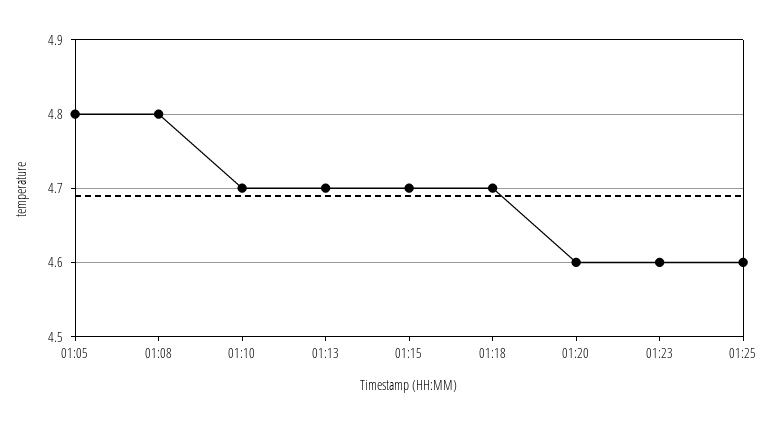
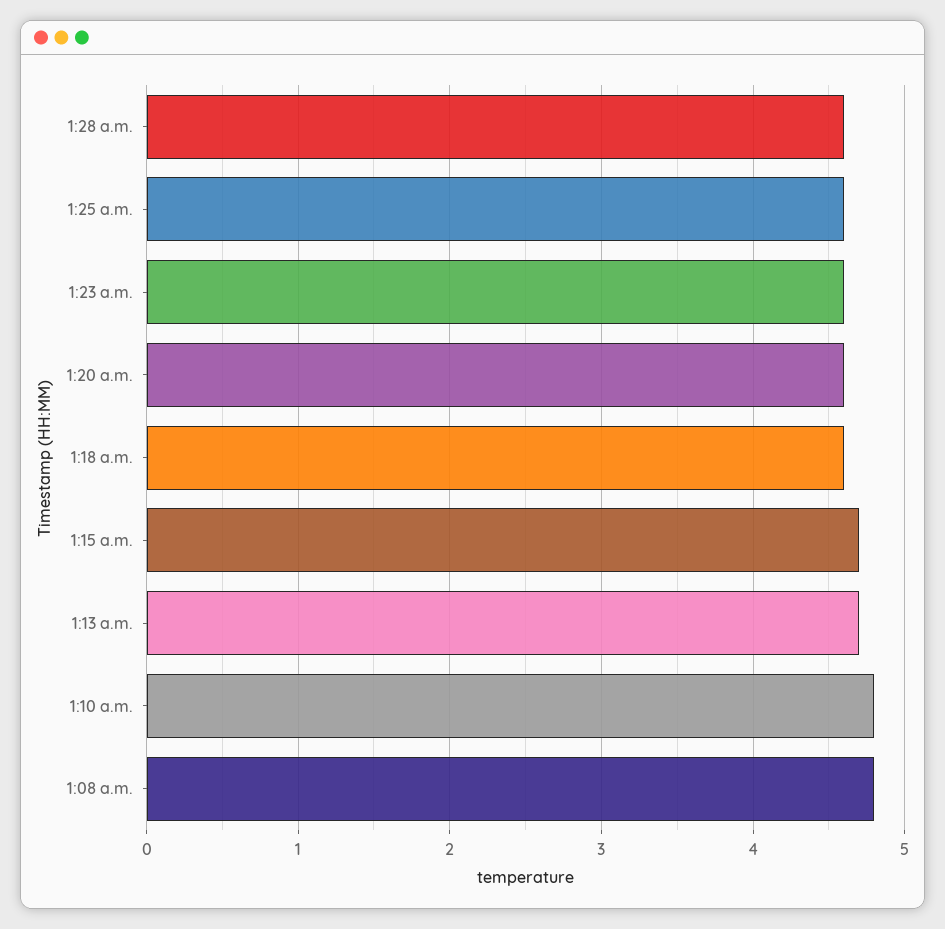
01:05: 4.8 -> none
01:10: 4.7 -> 4.8
01:18: 4.7 -> 4.6
1:28 a.m.: none -> 4.6

